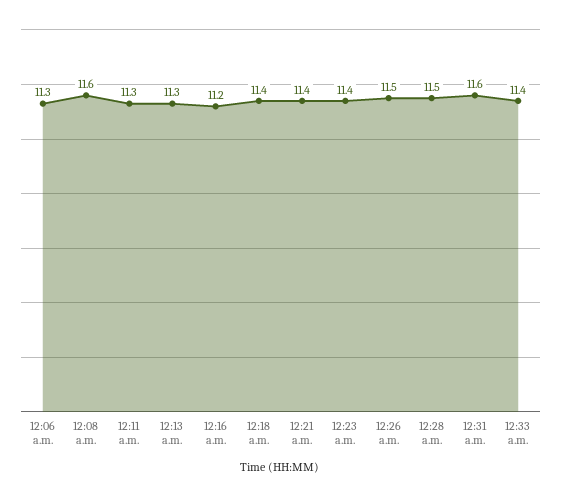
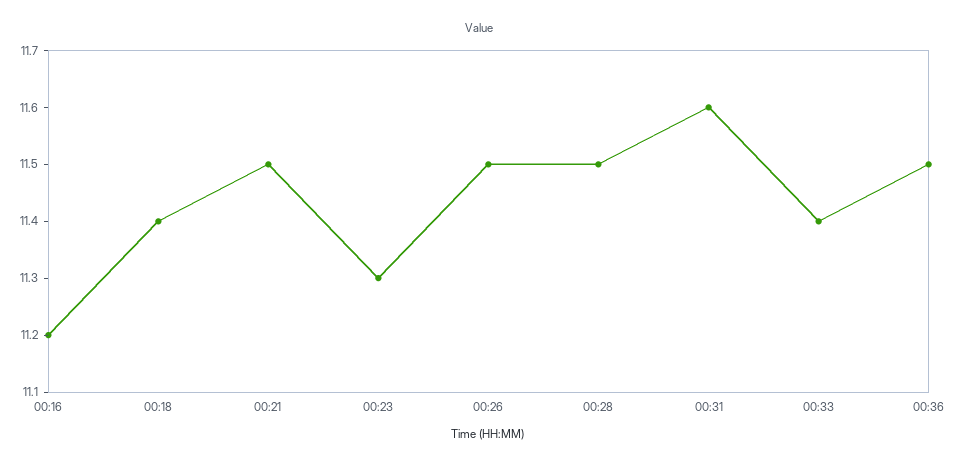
12:06 a.m.: 11.3 -> none
12:08 a.m.: 11.6 -> none
12:11 a.m.: 11.3 -> none
12:13 a.m.: 11.3 -> none
12:21 a.m.: 11.4 -> 11.5
12:23 a.m.: 11.4 -> 11.3
00:36: none -> 11.5

